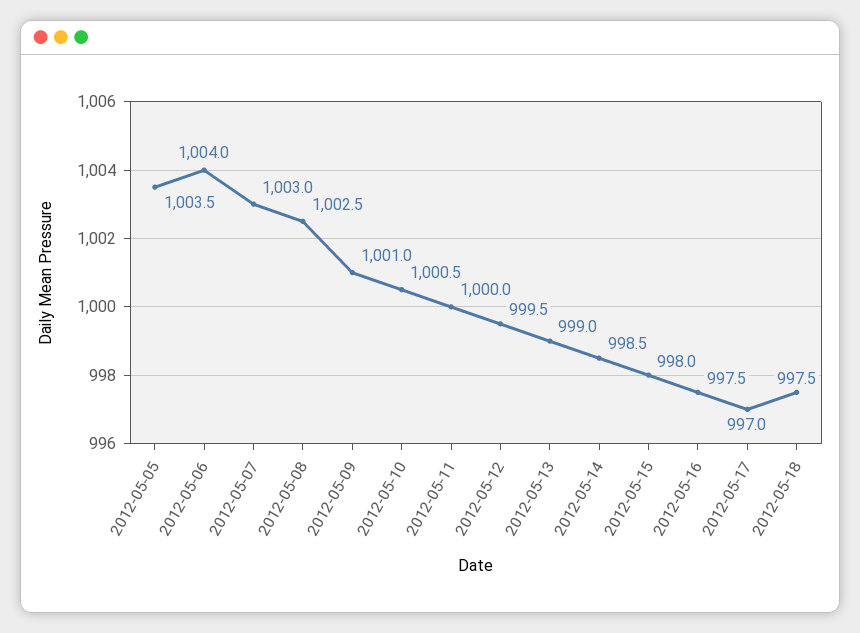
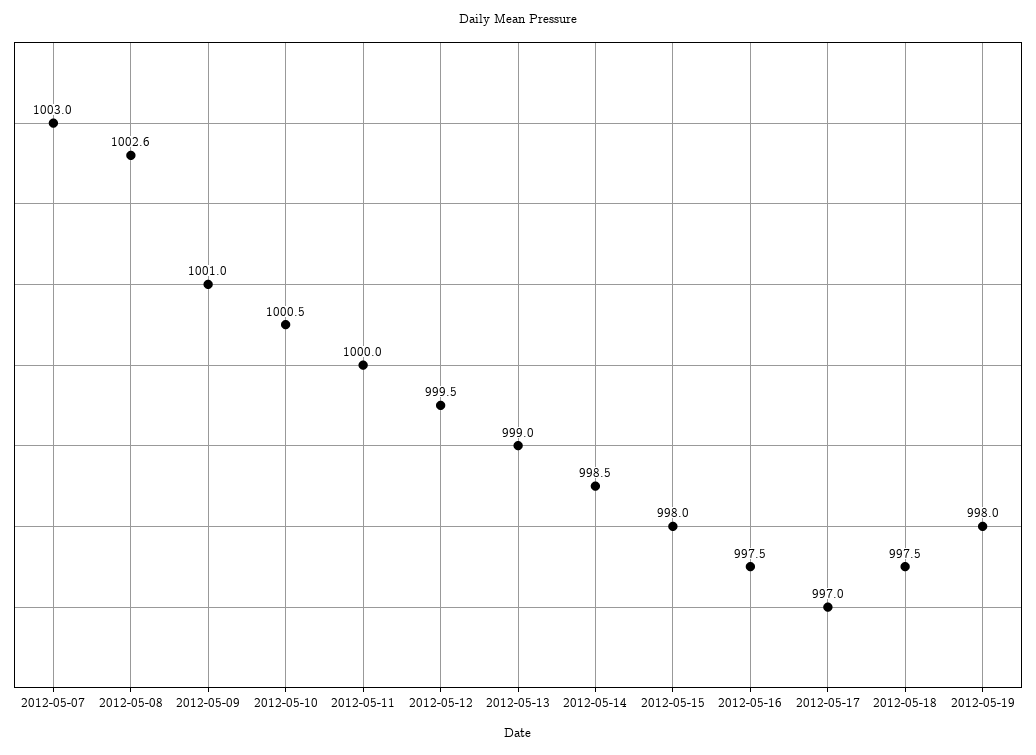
2012-05-05: 1003.5 -> none
2012-05-06: 1004 -> none
2012-05-08: 1002.5 -> 1002.6
2012-05-19: none -> 998

